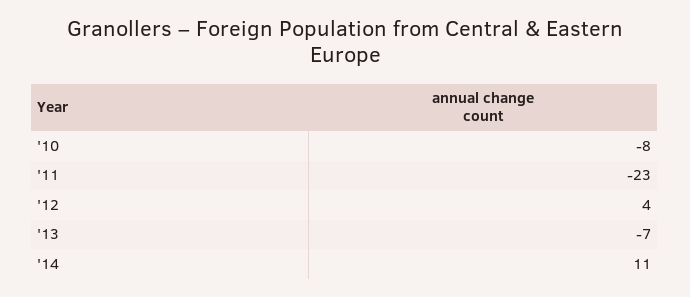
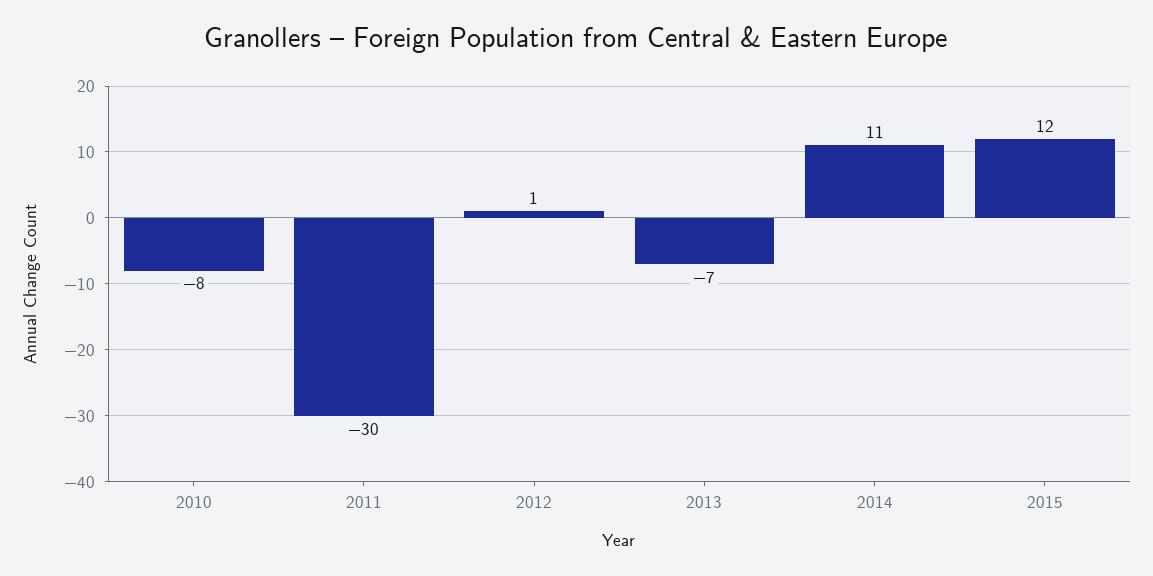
'11: -23 -> -30
'12: 4 -> 1
2015: none -> 12

